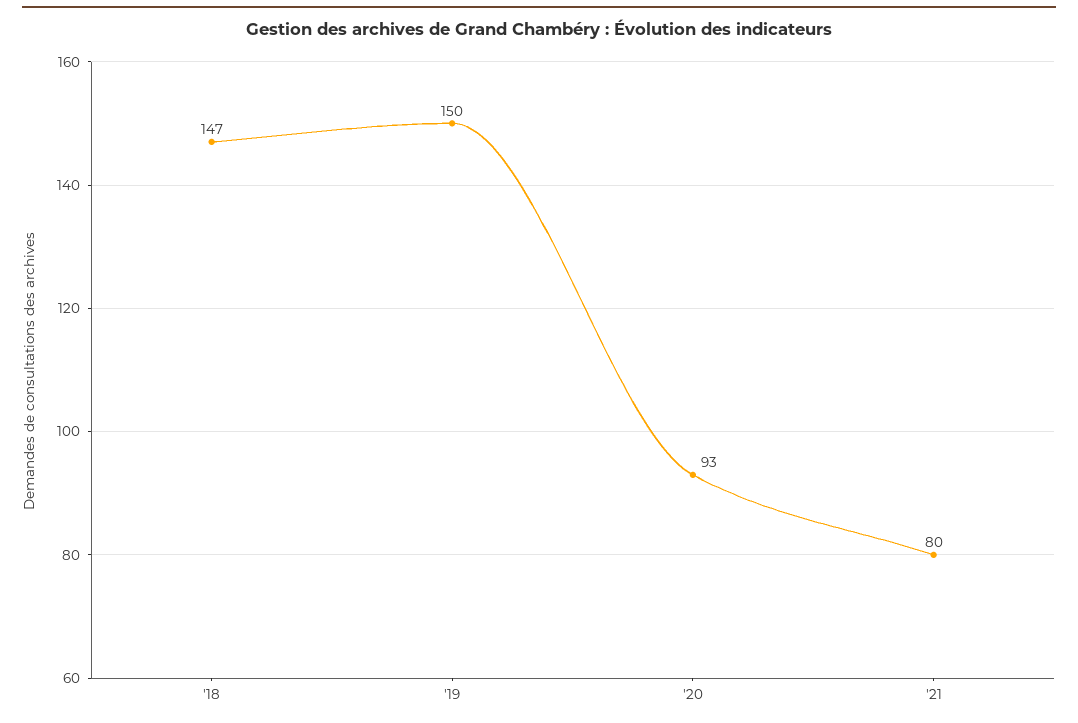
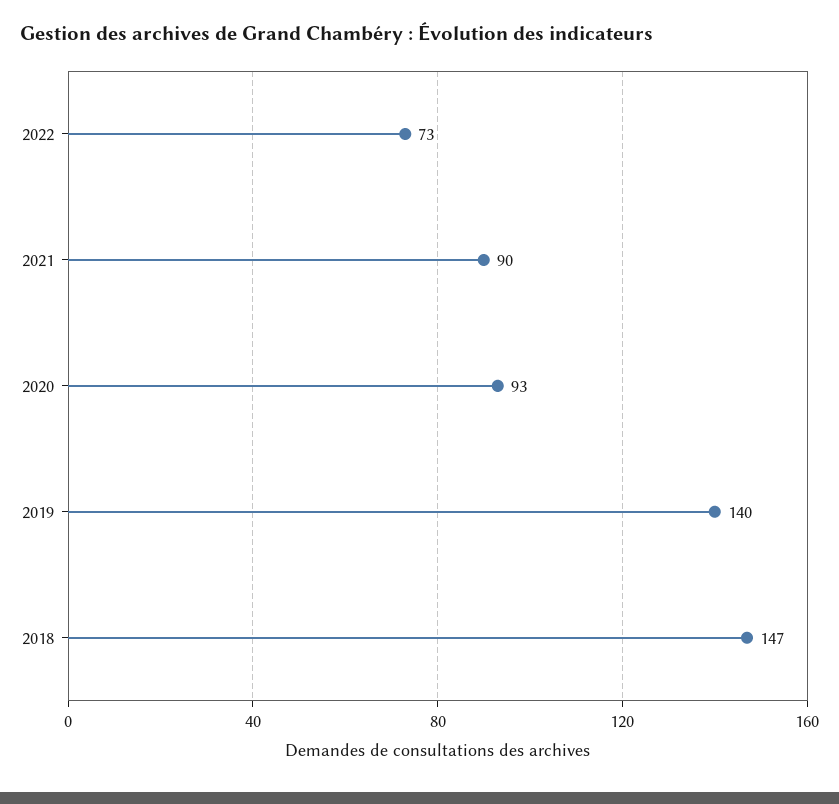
'19: 150 -> 140
'21: 80 -> 90
2022: none -> 73

